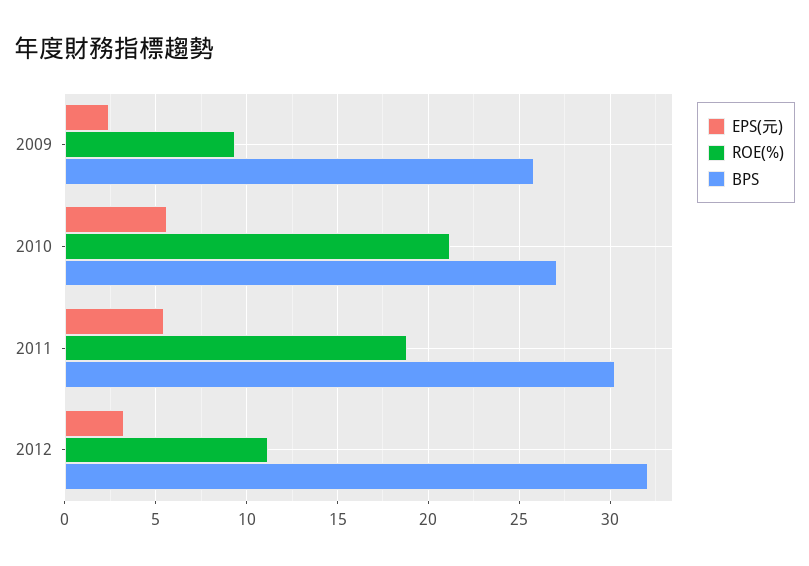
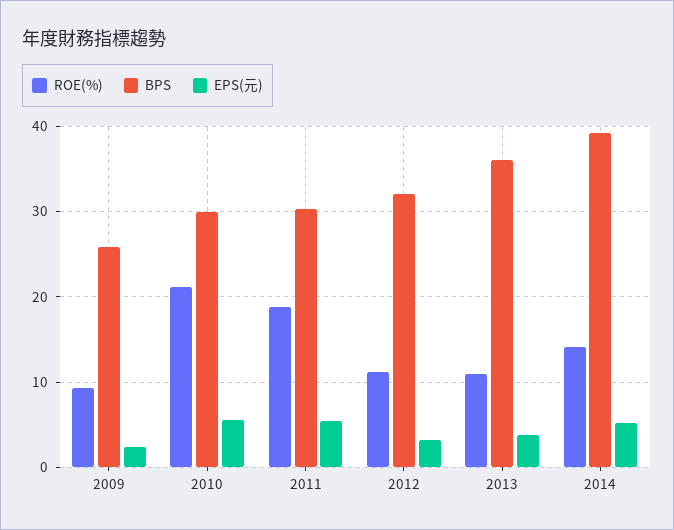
BPS, 2010: 27 -> 30
ROE(%), 2013: none -> 11
BPS, 2013: none -> 36
EPS(元), 2013: none -> 4
ROE(%), 2014: none -> 14
BPS, 2014: none -> 39
EPS(元), 2014: none -> 5

